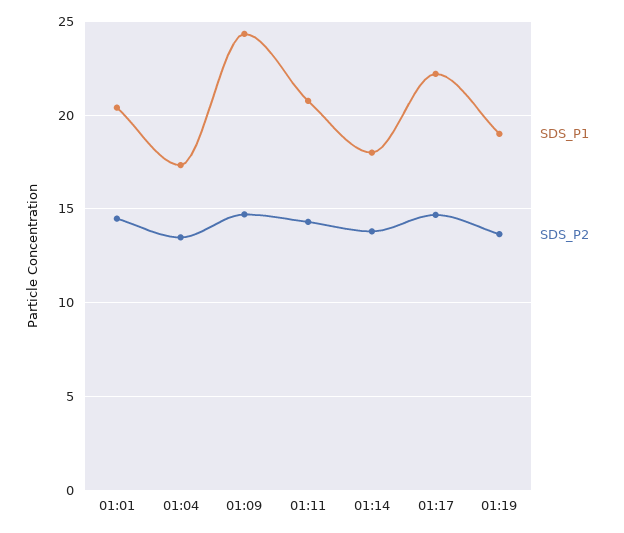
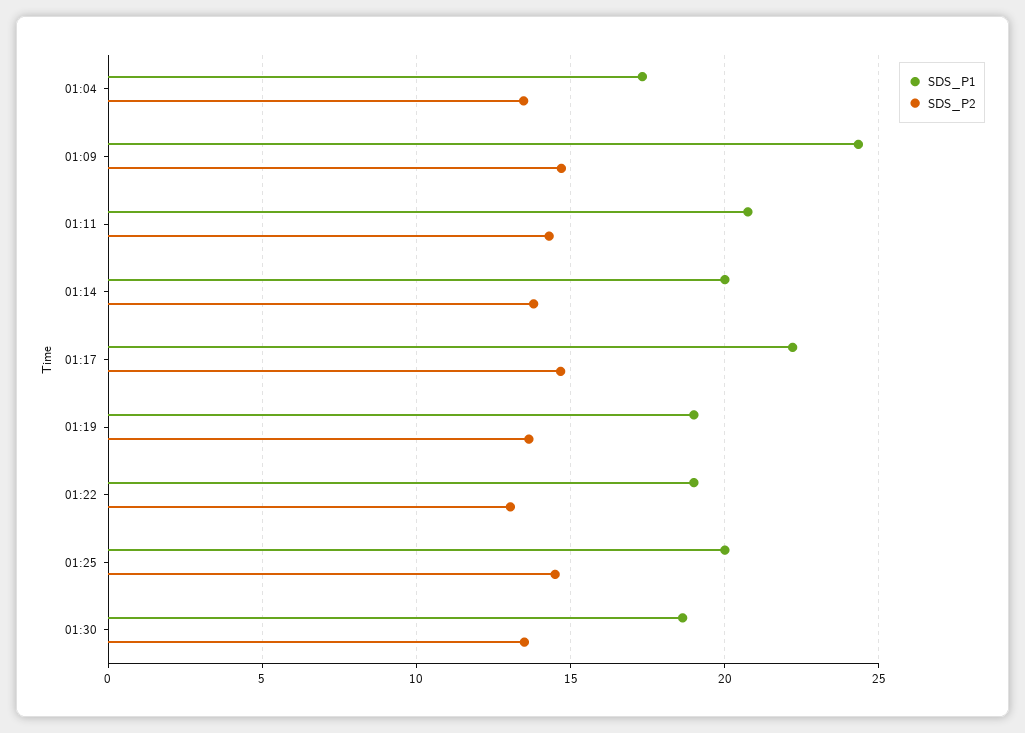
SDS_P1, 01:01: 20.5 -> none
SDS_P2, 01:01: 14.5 -> none
SDS_P1, 01:14: 18 -> 20
SDS_P1, 01:22: none -> 19
SDS_P2, 01:22: none -> 13
SDS_P1, 01:25: none -> 20
SDS_P2, 01:25: none -> 14.5
SDS_P1, 01:30: none -> 18.5
SDS_P2, 01:30: none -> 13.5

